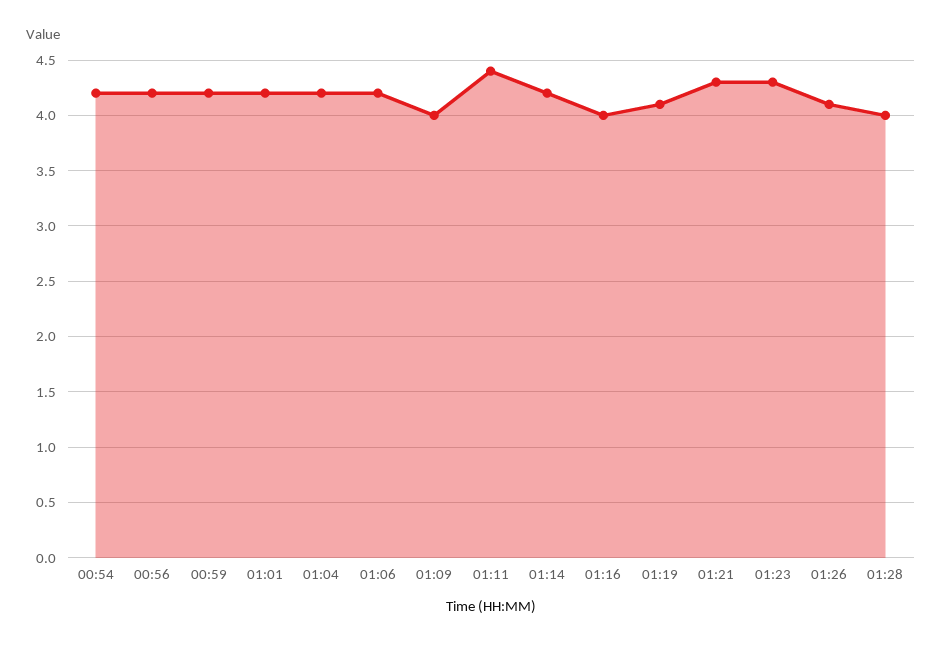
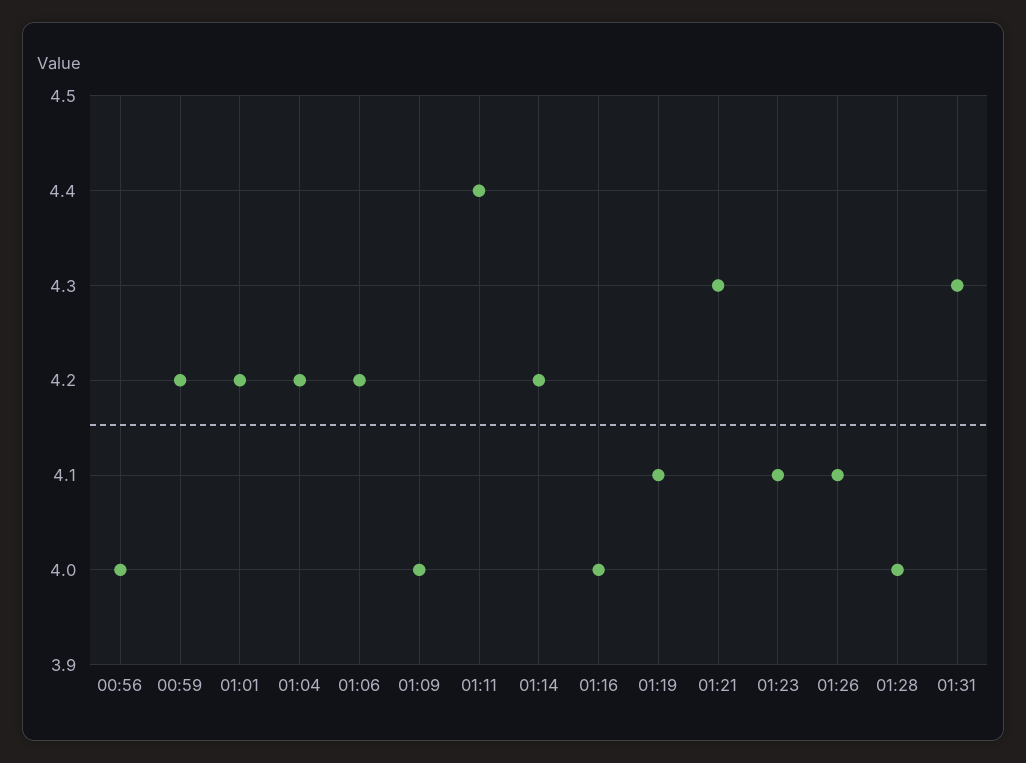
00:54: 4.2 -> none
00:56: 4.2 -> 4
01:23: 4.3 -> 4.1
01:31: none -> 4.3

